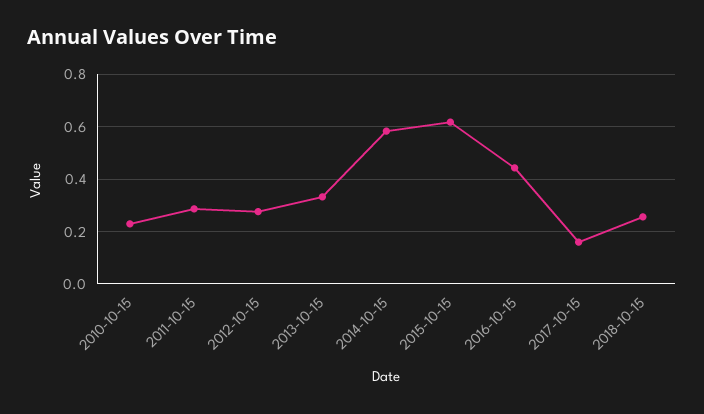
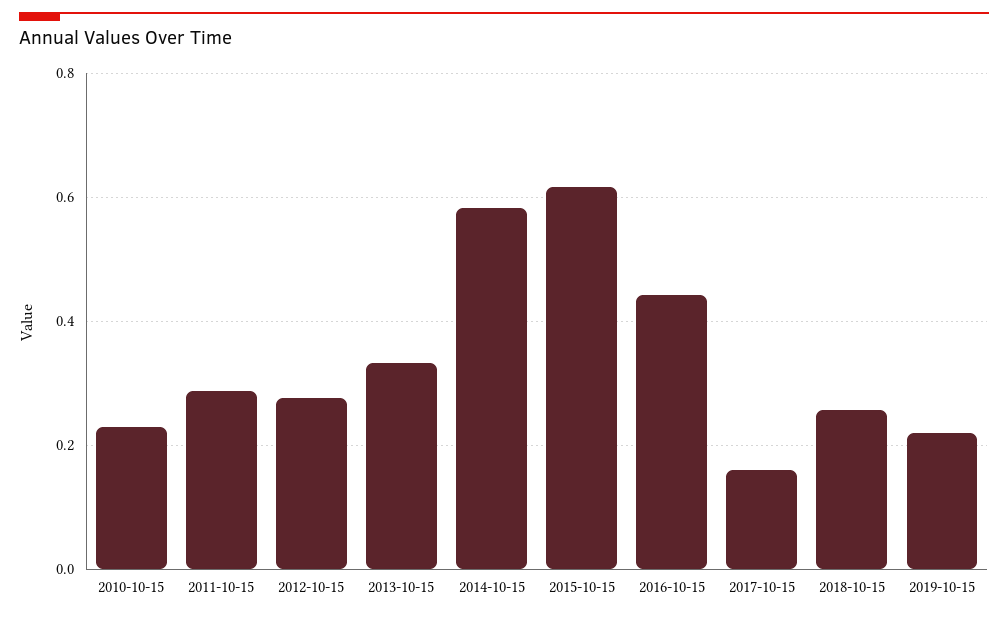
2019-10-15: none -> 0.22

